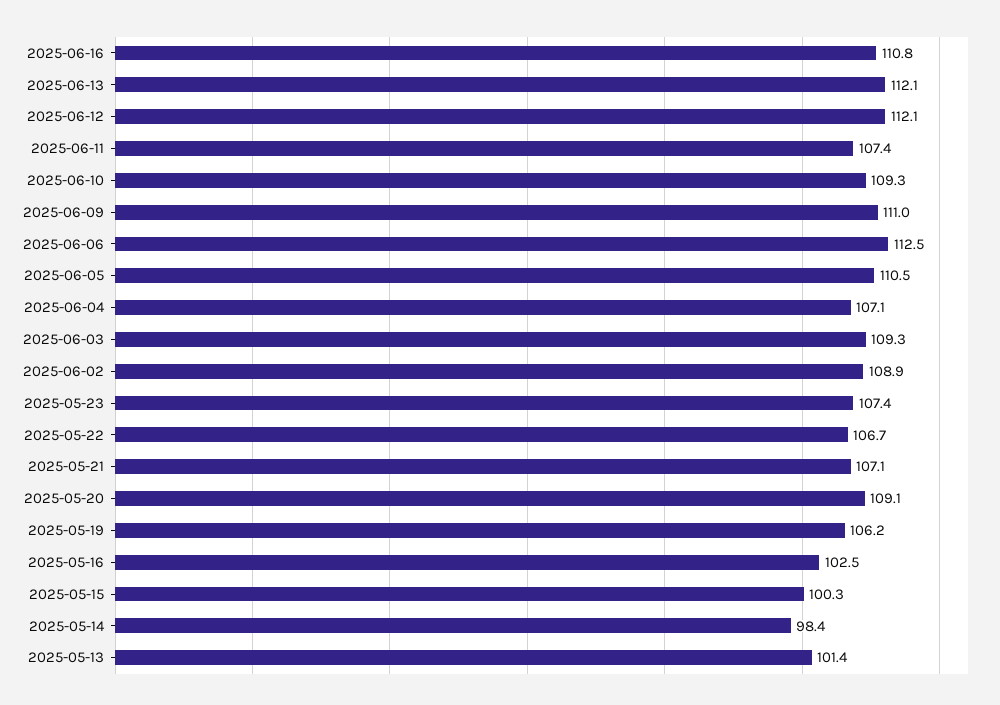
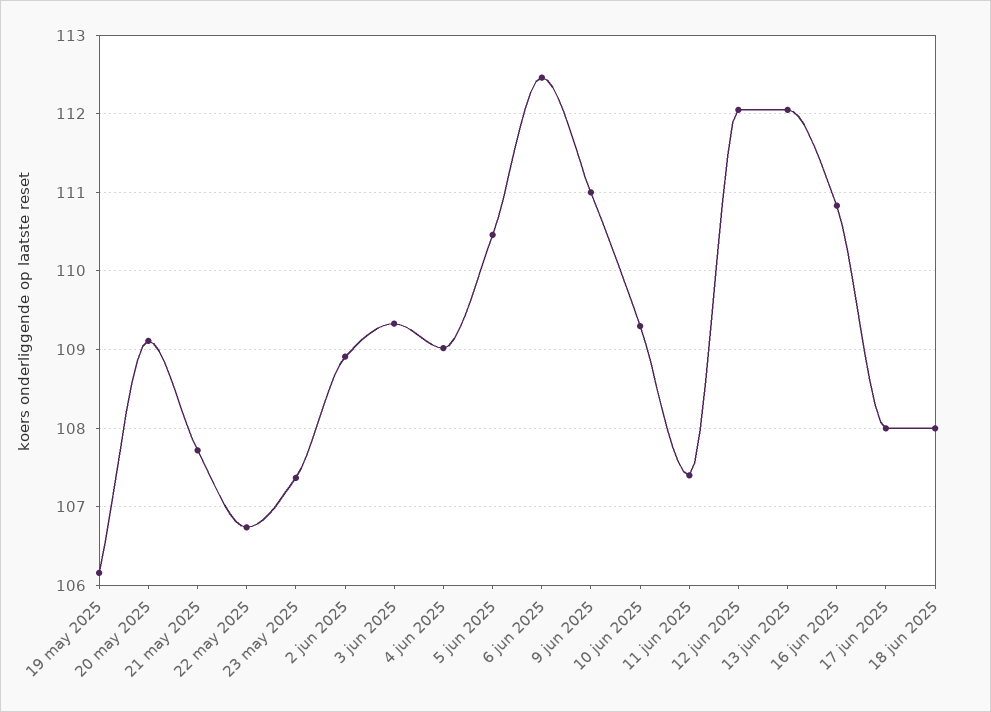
2025-06-04: 107.1 -> 109
2025-05-21: 107.1 -> 107.7
2025-05-16: 102.5 -> none
2025-05-15: 100.3 -> none
2025-05-14: 98.4 -> none
2025-05-13: 101.4 -> none
17 jun 2025: none -> 108
18 jun 2025: none -> 108

